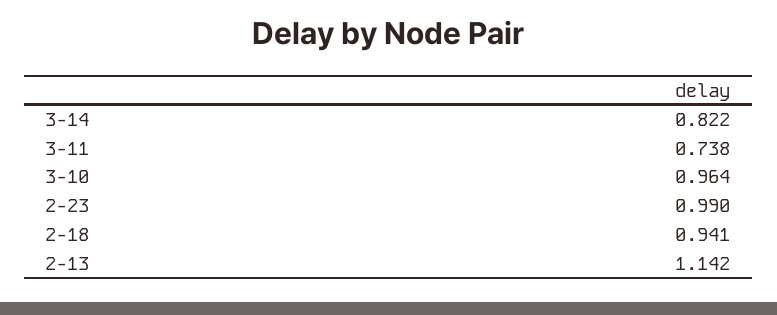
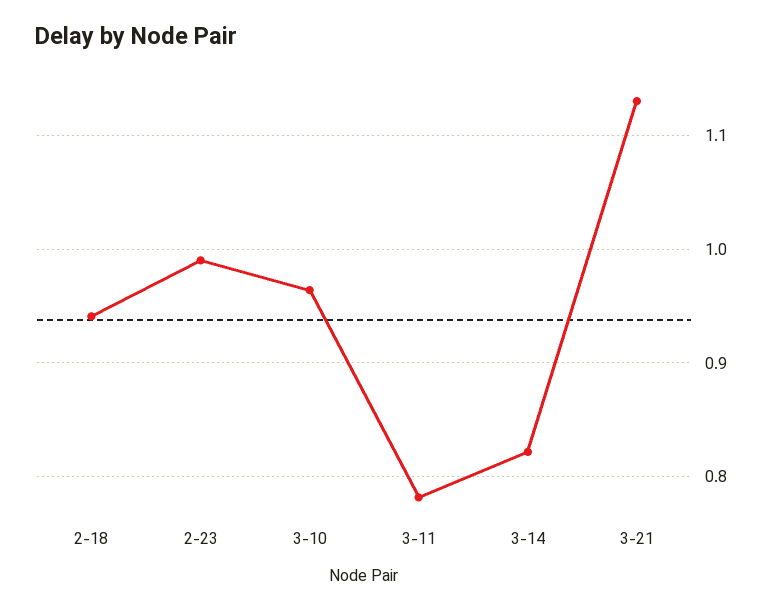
3-11: 0.738 -> 0.78
2-13: 1.142 -> none
3-21: none -> 1.13

